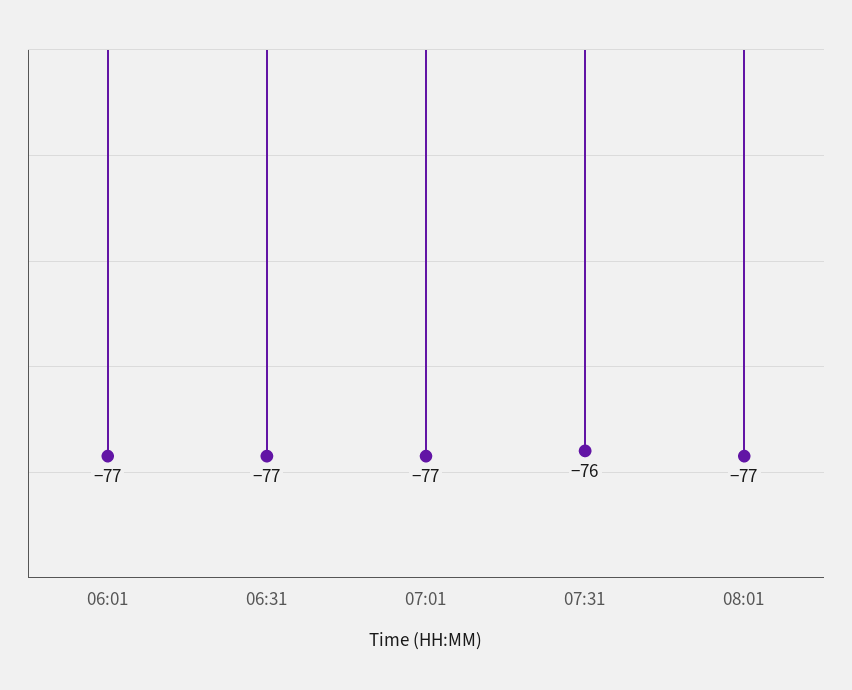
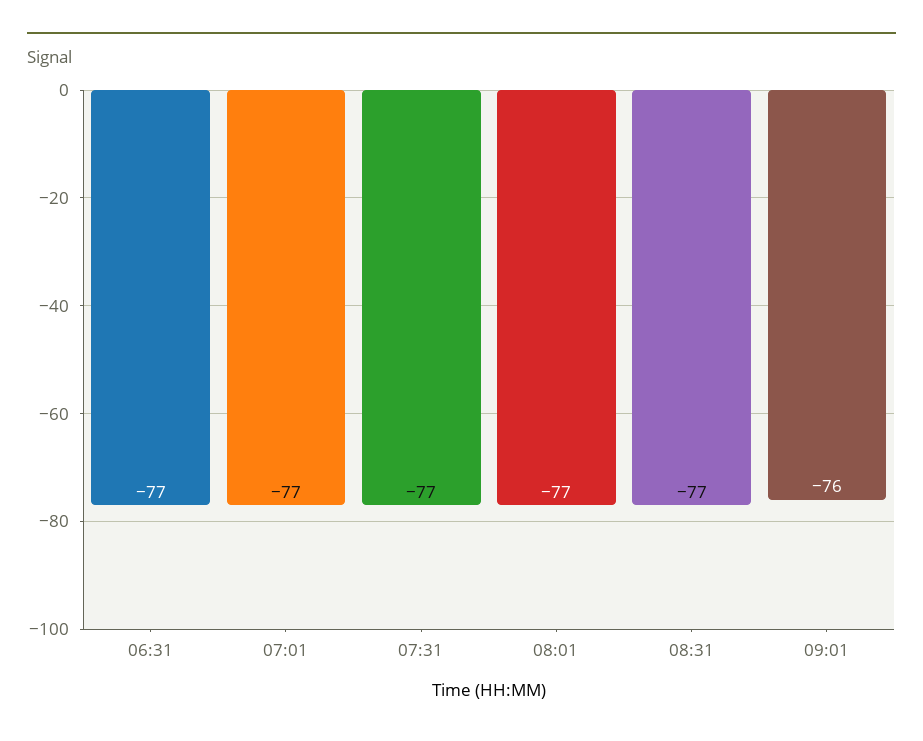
06:01: -77 -> none
07:31: -76 -> -77
08:31: none -> -77
09:01: none -> -76

